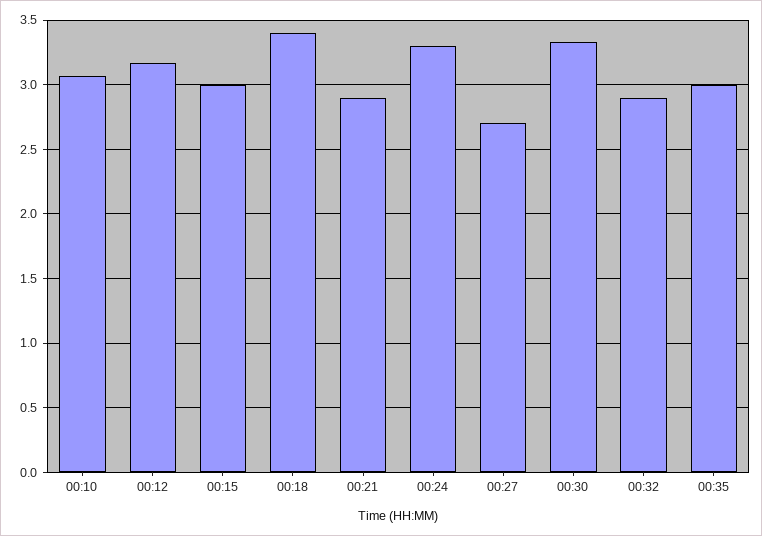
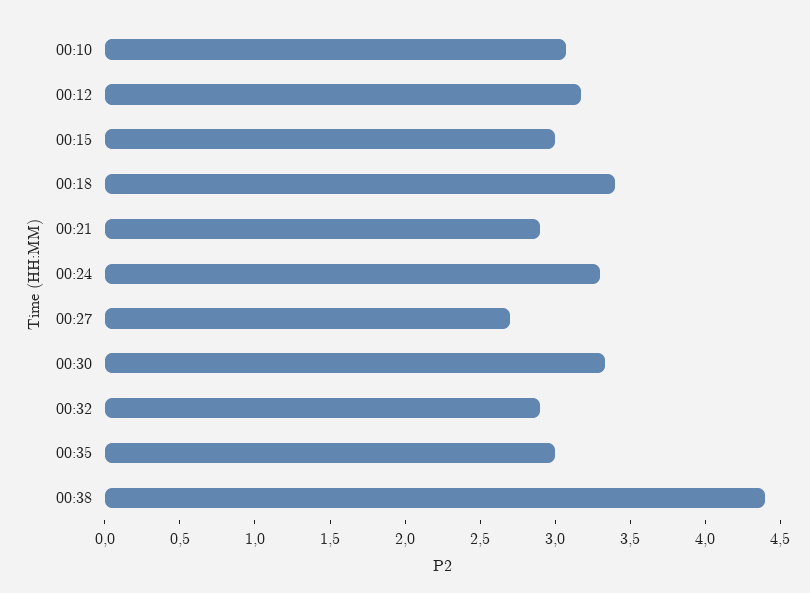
00:38: none -> 4.4

